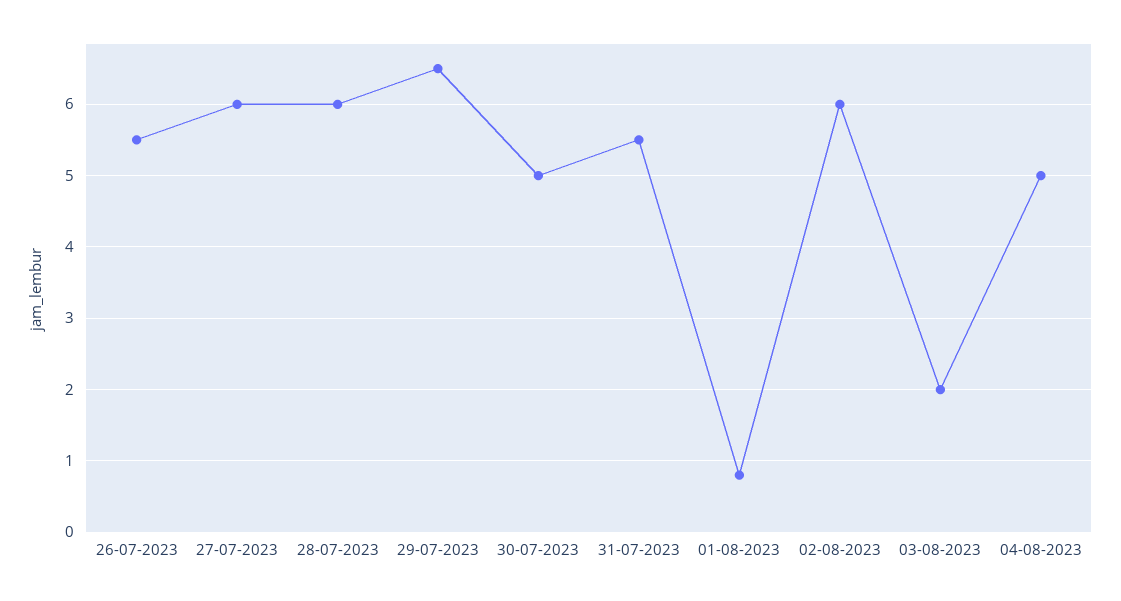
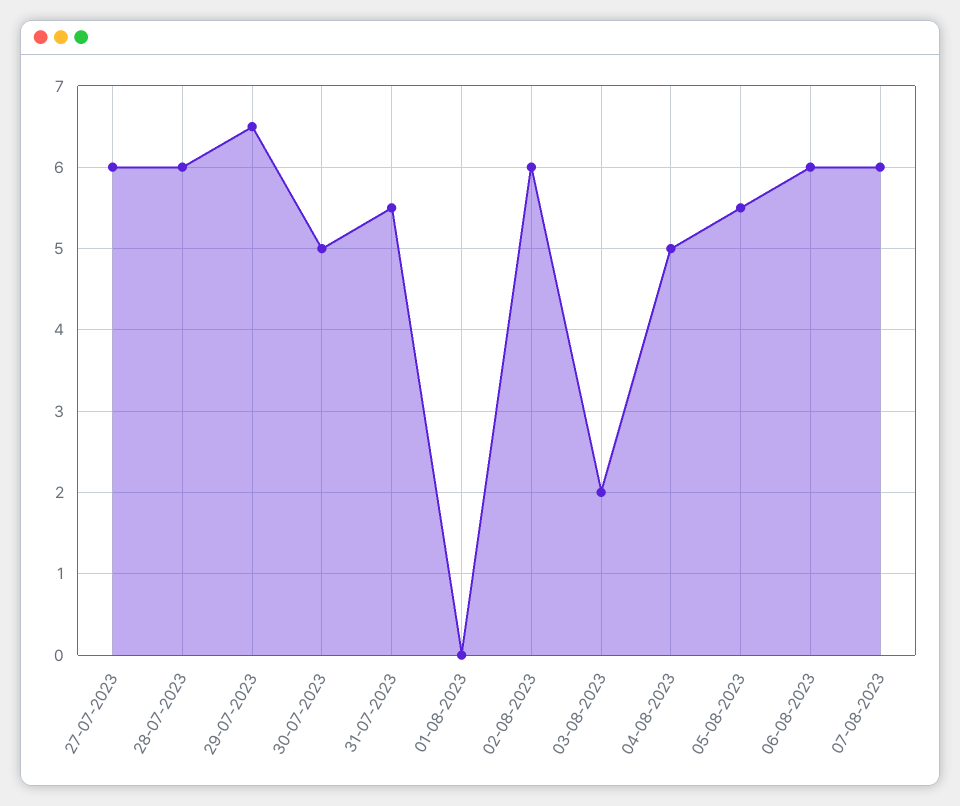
26-07-2023: 5.5 -> none
01-08-2023: 0.8 -> 0
05-08-2023: none -> 5.5
06-08-2023: none -> 6
07-08-2023: none -> 6

